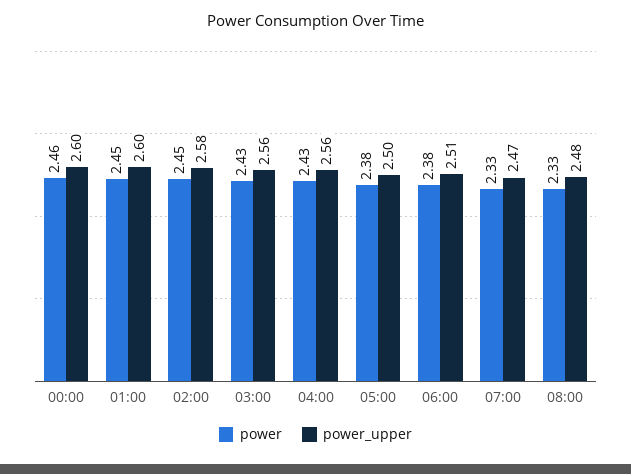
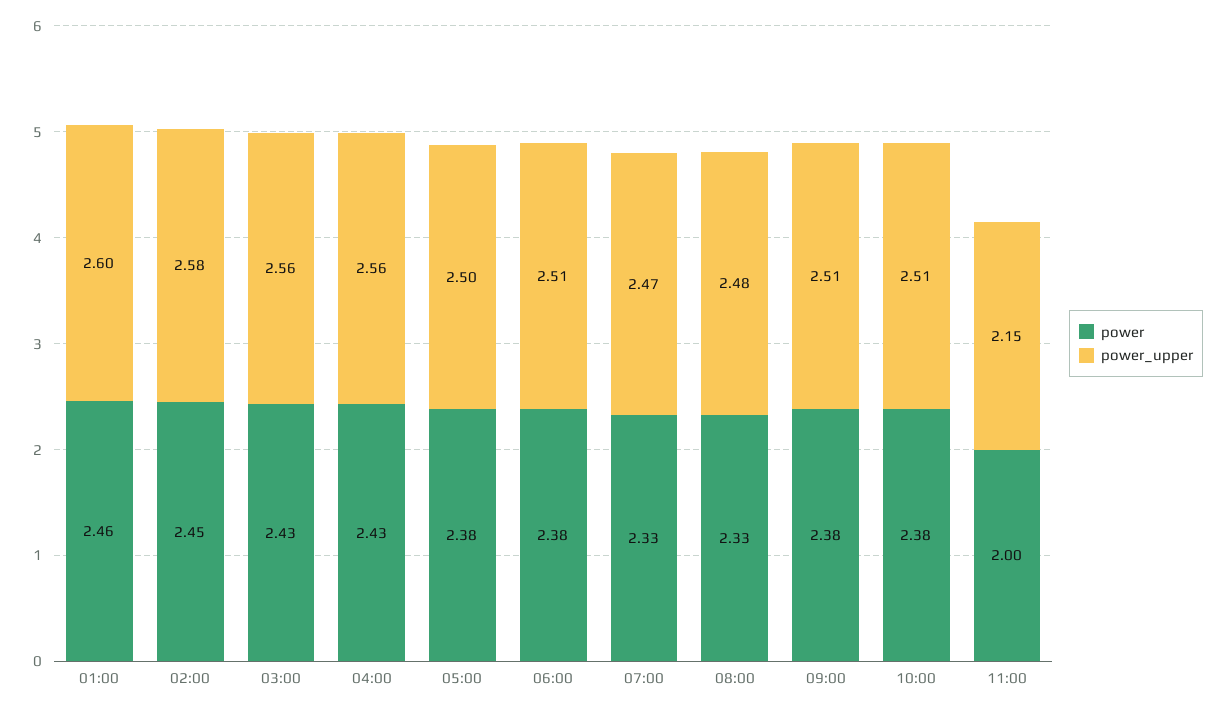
power, 00:00: 2.46 -> none
power_upper, 00:00: 2.6 -> none
power, 01:00: 2.45 -> 2.46
power, 09:00: none -> 2.38
power_upper, 09:00: none -> 2.51
power, 10:00: none -> 2.38
power_upper, 10:00: none -> 2.51
power, 11:00: none -> 2
power_upper, 11:00: none -> 2.15

